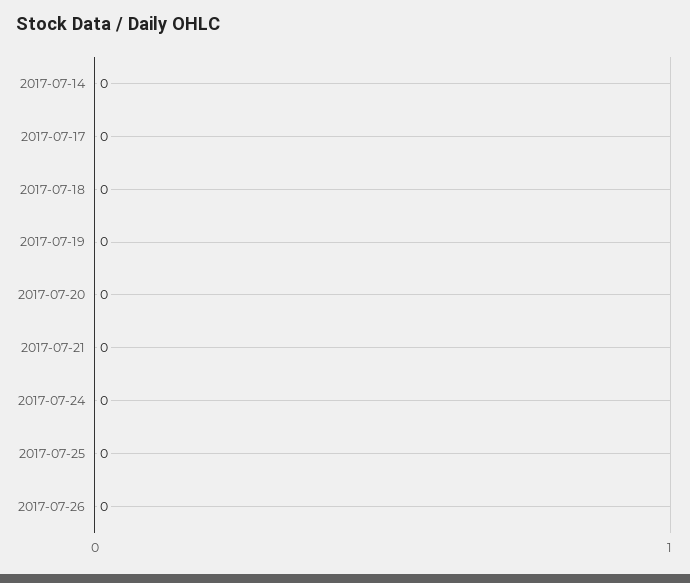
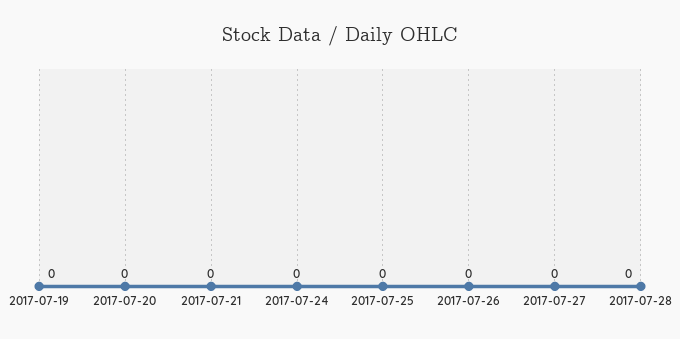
2017-07-14: 0 -> none
2017-07-17: 0 -> none
2017-07-18: 0 -> none
2017-07-27: none -> 0
2017-07-28: none -> 0

